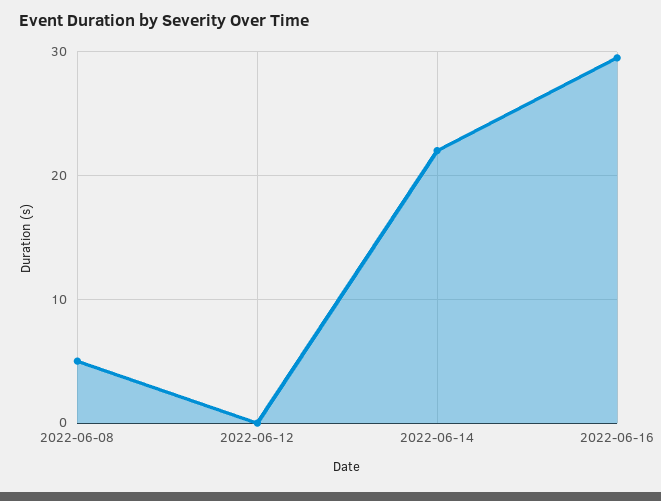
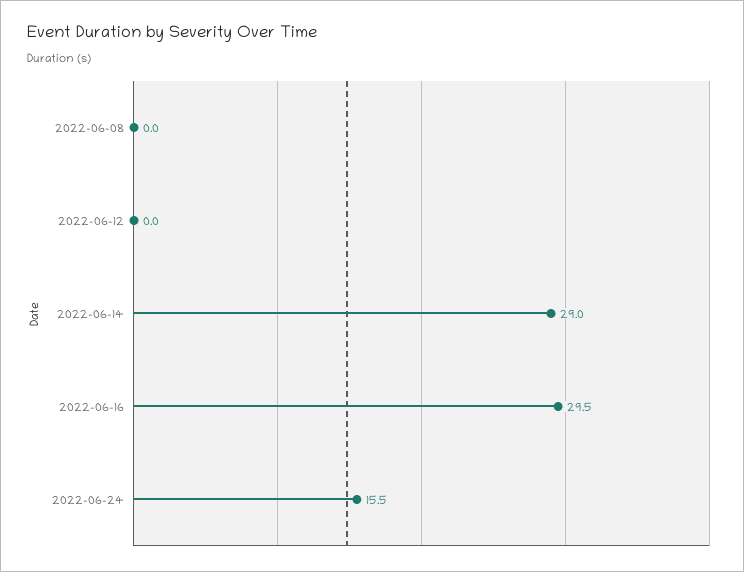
2022-06-08: 5 -> 0
2022-06-14: 22 -> 29
2022-06-24: none -> 15.5

